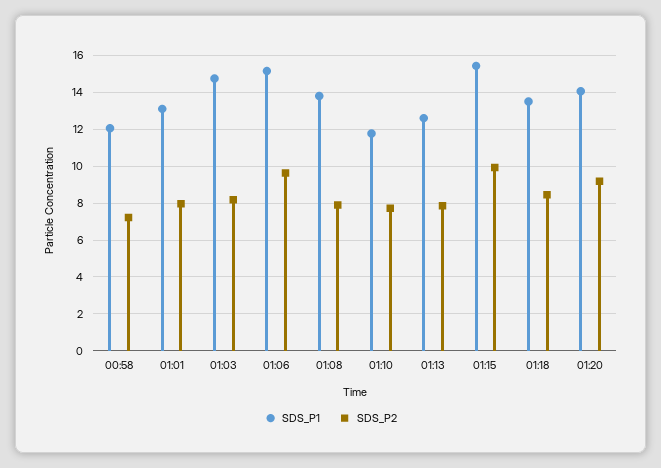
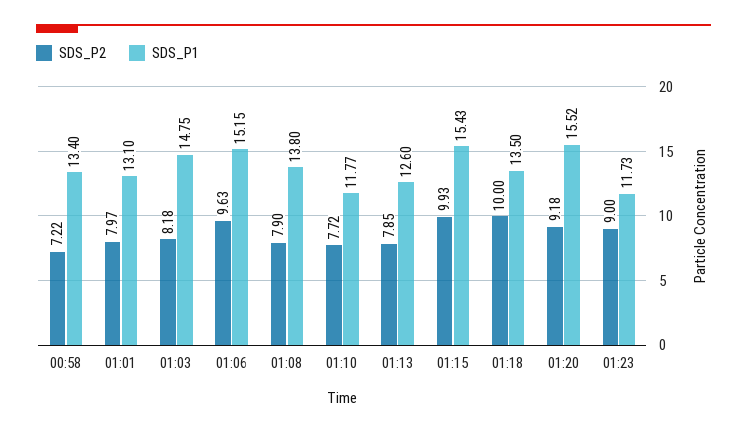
SDS_P1, 00:58: 12 -> 13.4
SDS_P2, 01:18: 8.5 -> 10
SDS_P1, 01:20: 14 -> 15.52
SDS_P2, 01:23: none -> 9
SDS_P1, 01:23: none -> 11.73

